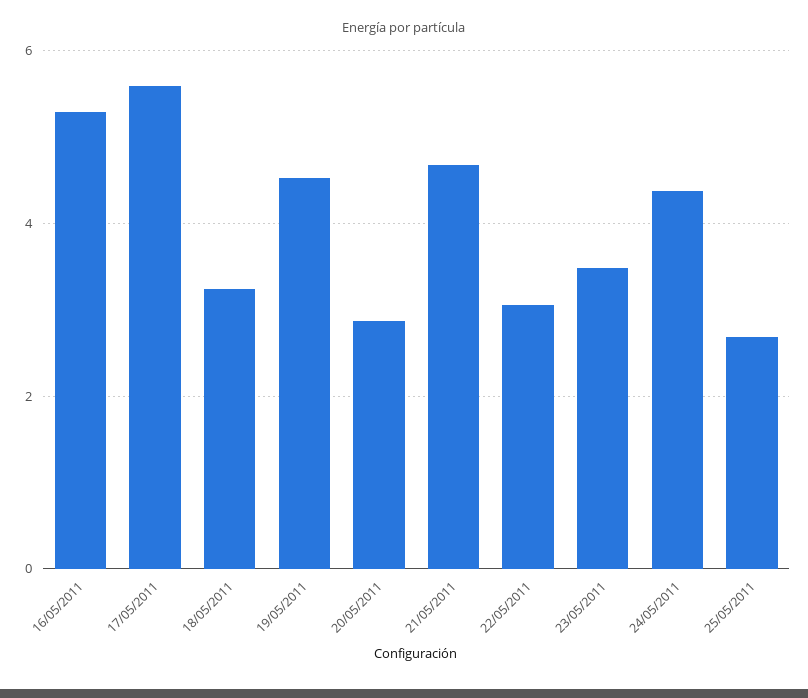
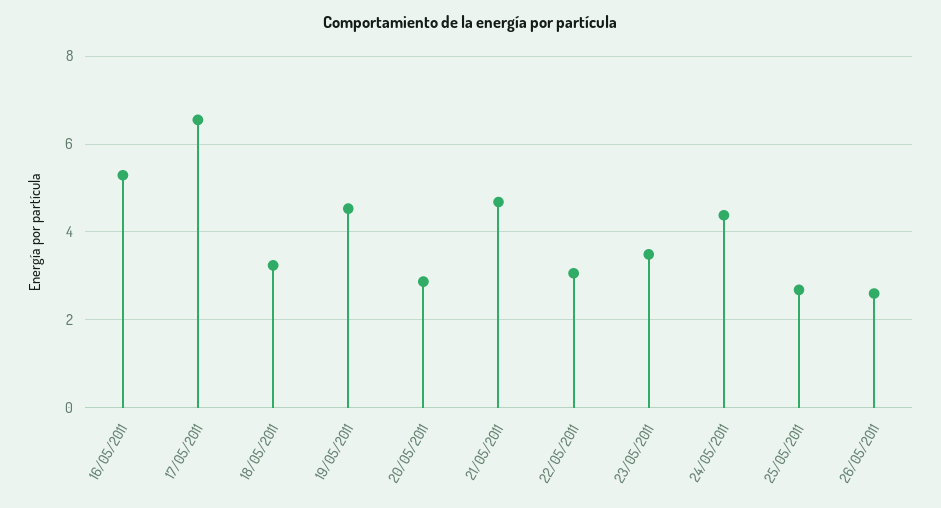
17/05/2011: 5.6 -> 6.6
26/05/2011: none -> 2.6

